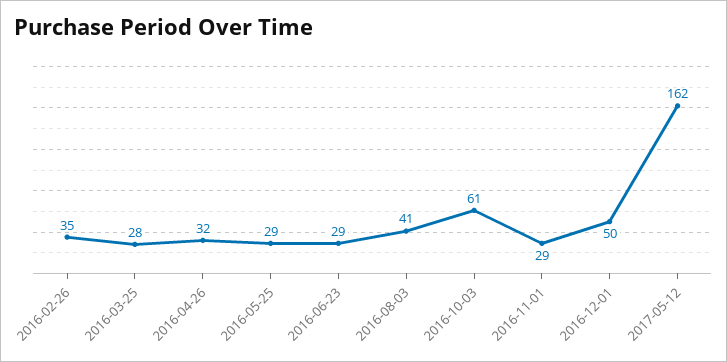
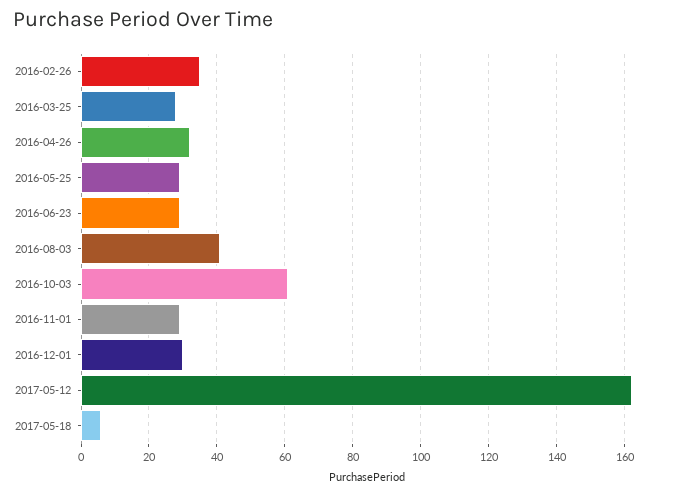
2016-12-01: 50 -> 30
2017-05-18: none -> 5

